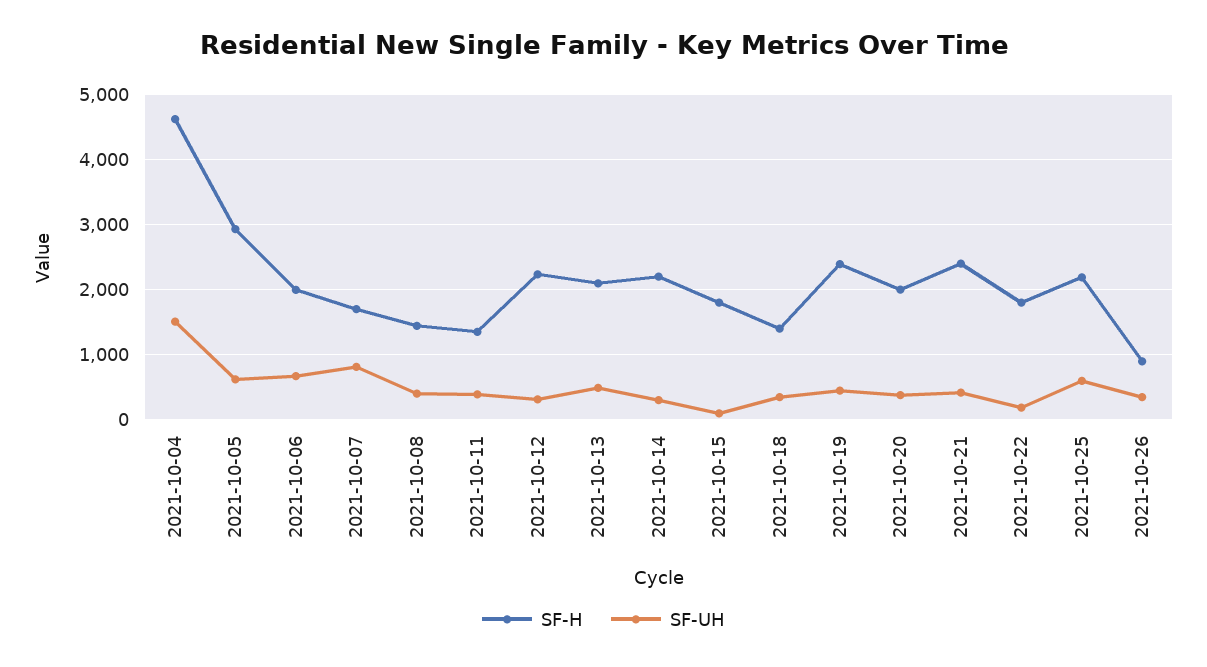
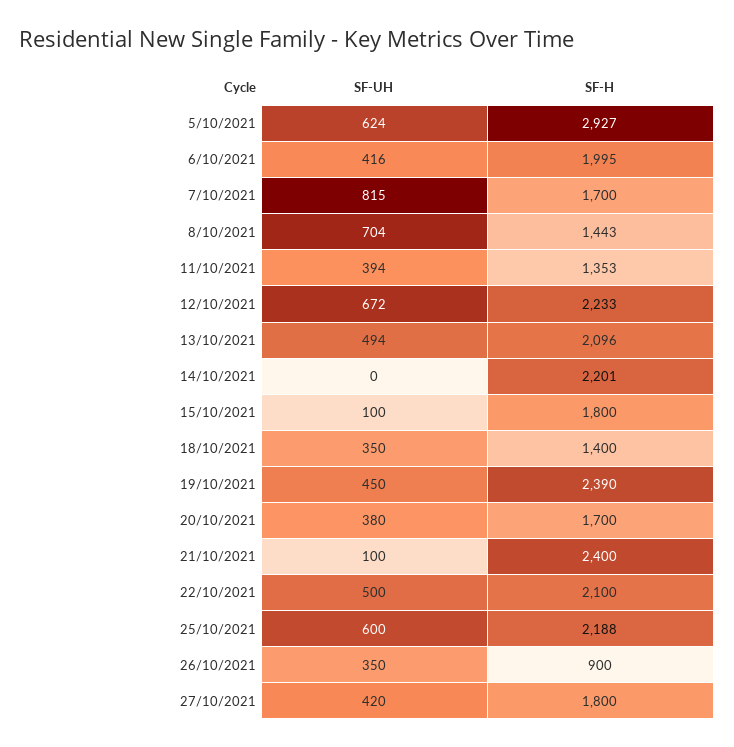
SF-H, 2021-10-04: 4600 -> none
SF-UH, 2021-10-04: 1500 -> none
SF-UH, 2021-10-06: 700 -> 416
SF-UH, 2021-10-08: 400 -> 704
SF-UH, 2021-10-12: 300 -> 672
SF-UH, 2021-10-14: 300 -> 0
SF-H, 2021-10-20: 2000 -> 1700
SF-UH, 2021-10-21: 400 -> 100
SF-H, 2021-10-22: 1800 -> 2100
SF-UH, 2021-10-22: 200 -> 500
SF-UH, 27/10/2021: none -> 420
SF-H, 27/10/2021: none -> 1800

